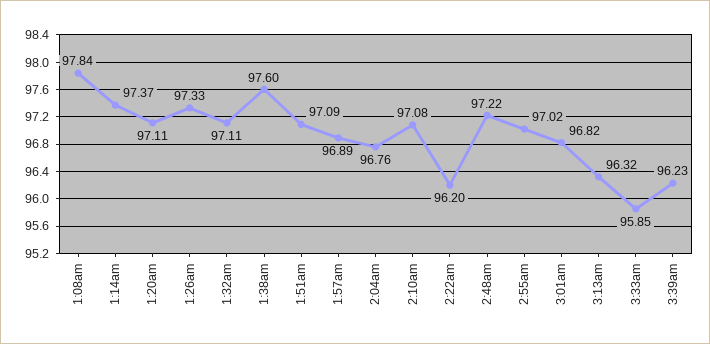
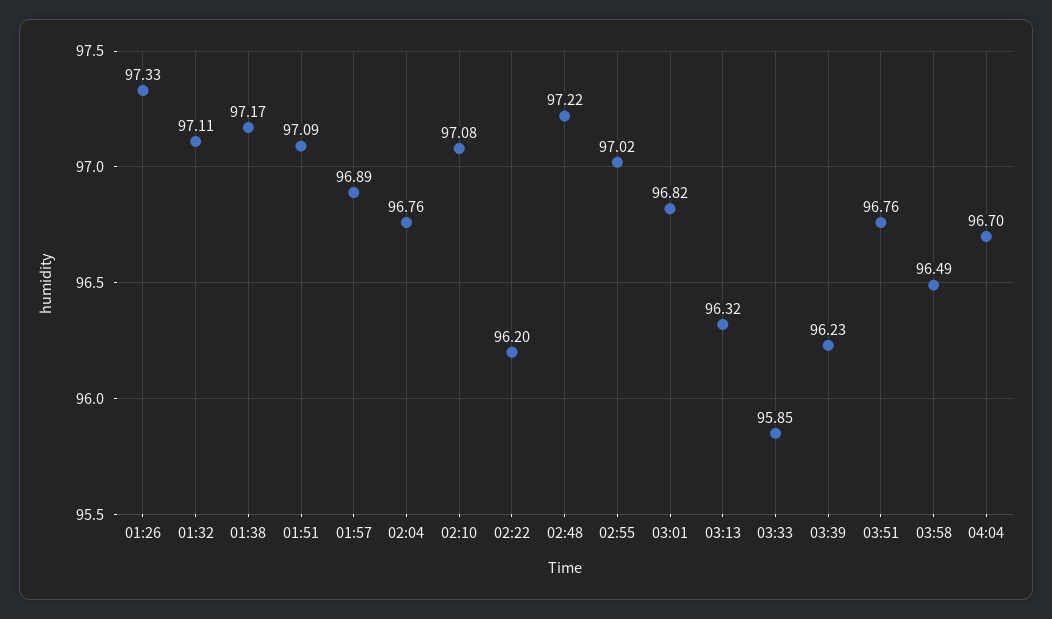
1:08am: 97.84 -> none
1:14am: 97.37 -> none
1:20am: 97.11 -> none
1:38am: 97.6 -> 97.17
03:51: none -> 96.76
03:58: none -> 96.49
04:04: none -> 96.7

